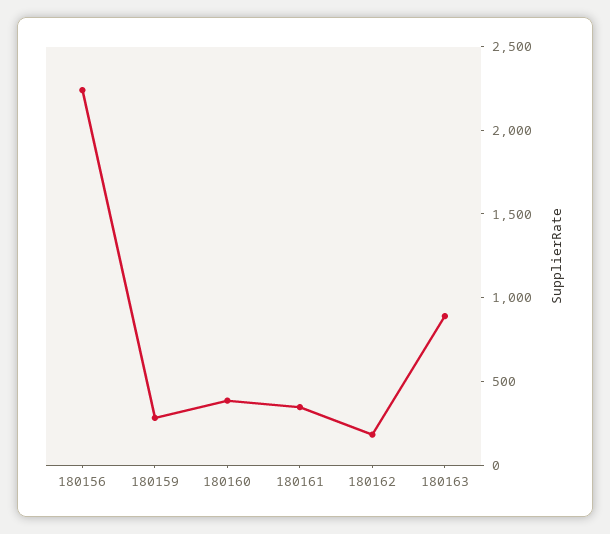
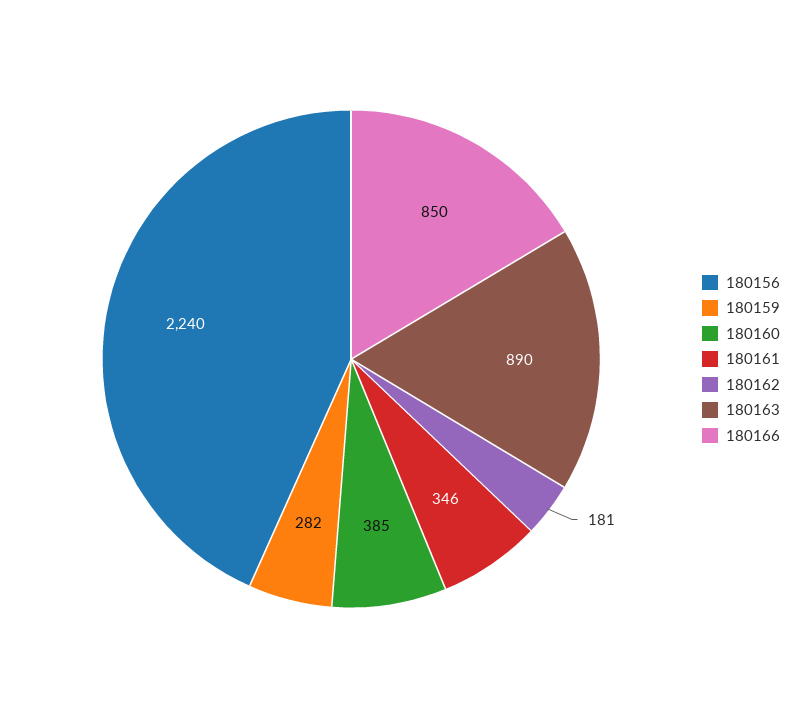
180166: none -> 850

